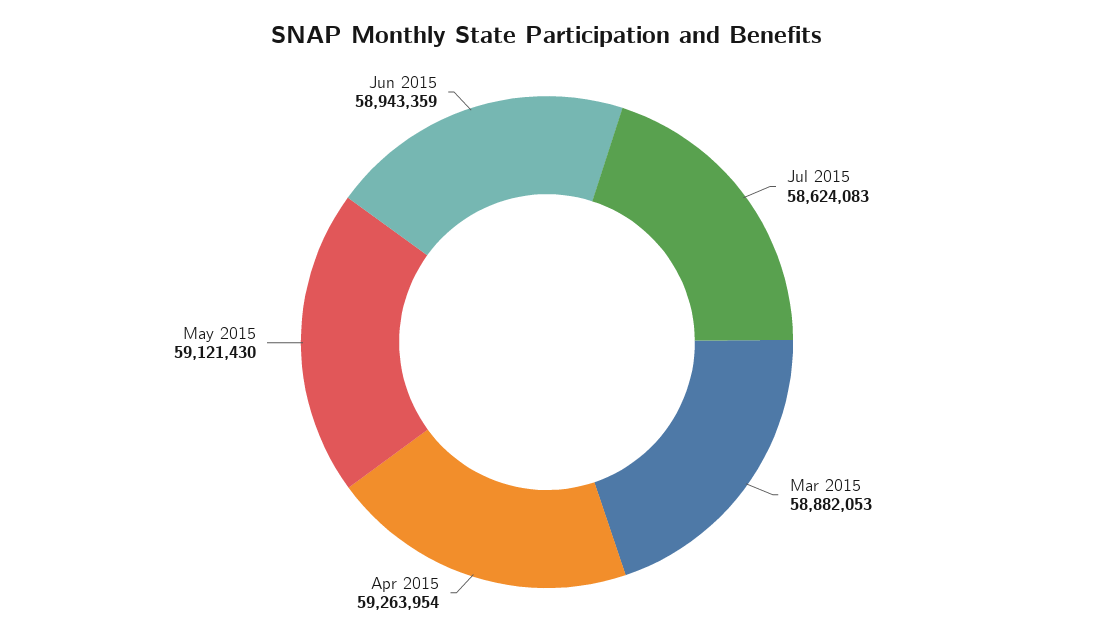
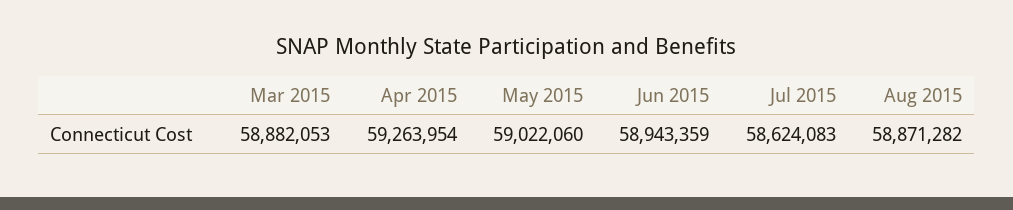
May 2015: 59121430 -> 59022060
Aug 2015: none -> 58871282

